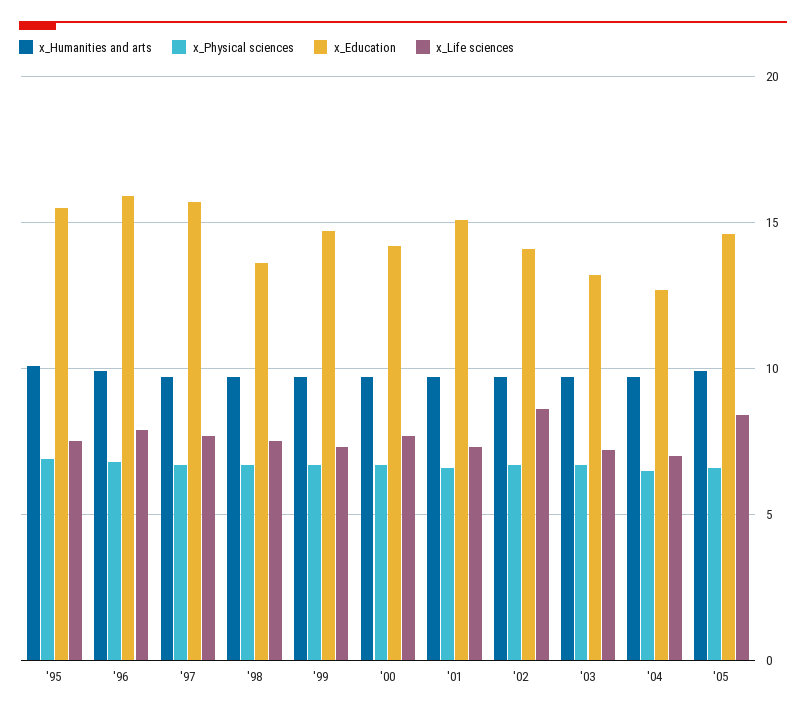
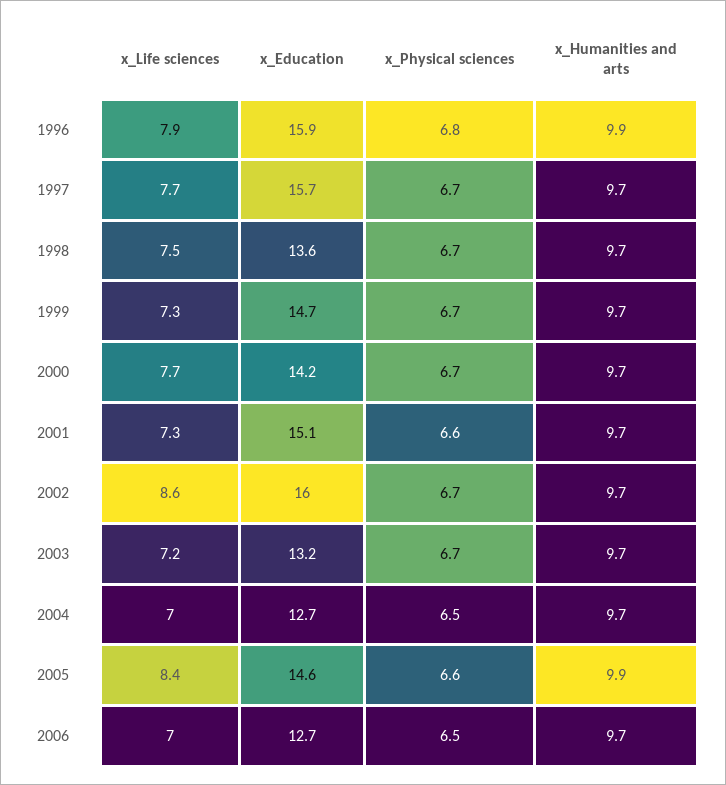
x_Humanities and arts, '95: 10 -> none
x_Physical sciences, '95: 7 -> none
x_Education, '95: 15.5 -> none
x_Life sciences, '95: 7.5 -> none
x_Education, '02: 14 -> 16
x_Life sciences, 2006: none -> 7
x_Education, 2006: none -> 12.7
x_Physical sciences, 2006: none -> 6.5
x_Humanities and arts, 2006: none -> 9.7

